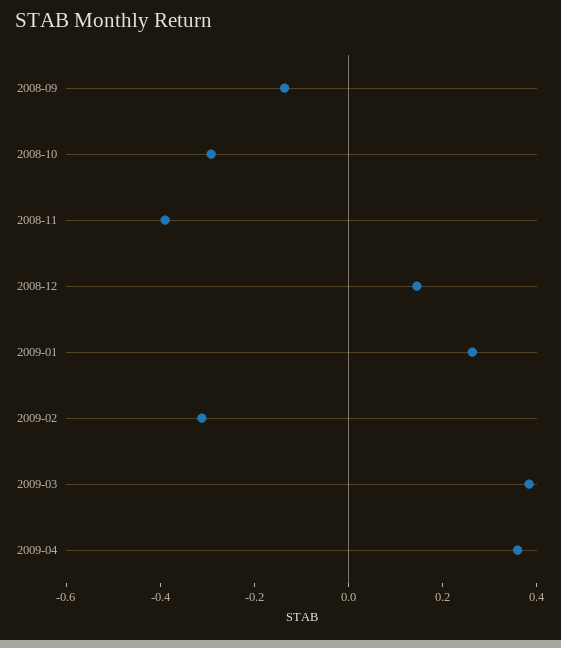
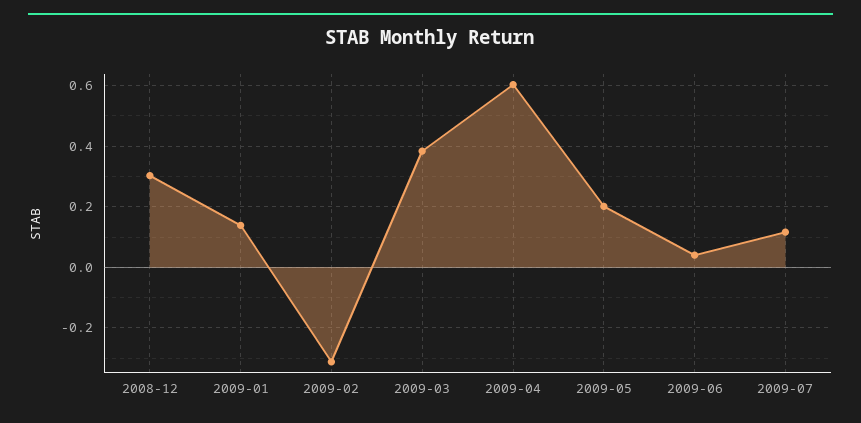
2008-09: -0.15 -> none
2008-10: -0.3 -> none
2008-11: -0.4 -> none
2008-12: 0.15 -> 0.3
2009-01: 0.25 -> 0.14
2009-04: 0.35 -> 0.6
2009-05: none -> 0.2
2009-06: none -> 0.04
2009-07: none -> 0.12

